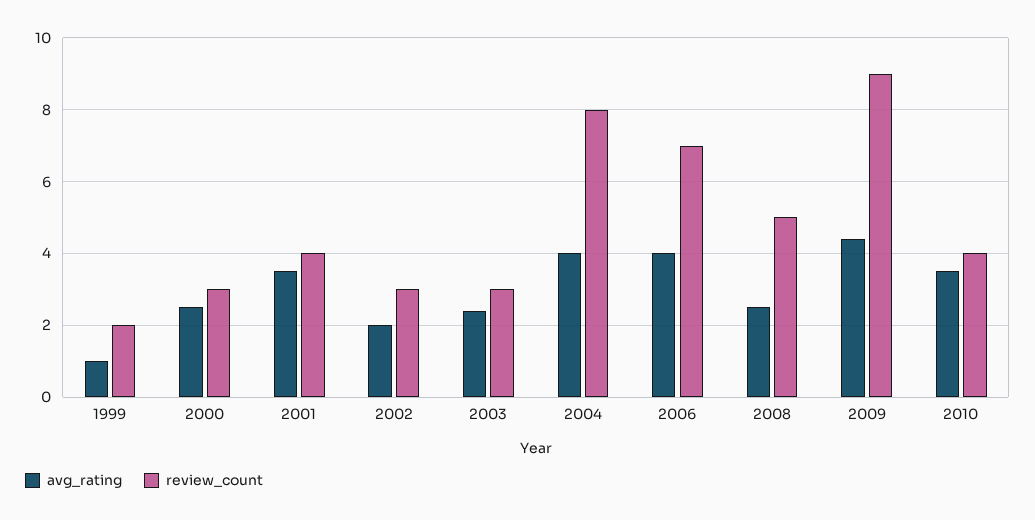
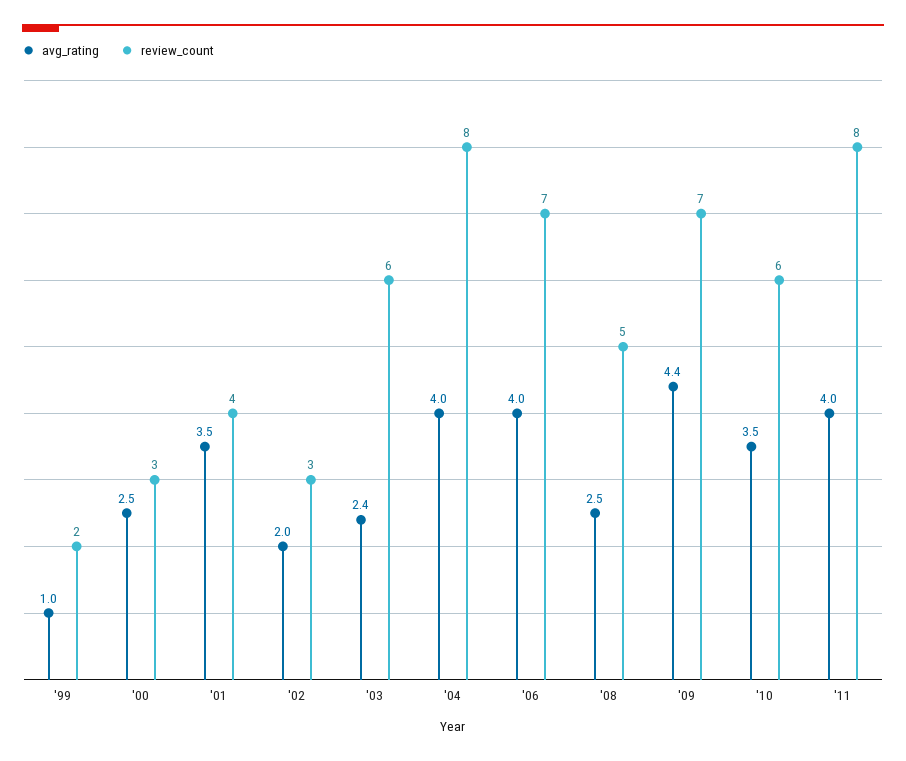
review_count, 2003: 3 -> 6
review_count, 2009: 9 -> 7
review_count, 2010: 4 -> 6
avg_rating, '11: none -> 4
review_count, '11: none -> 8

